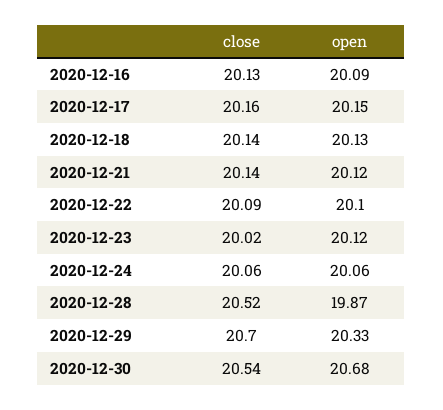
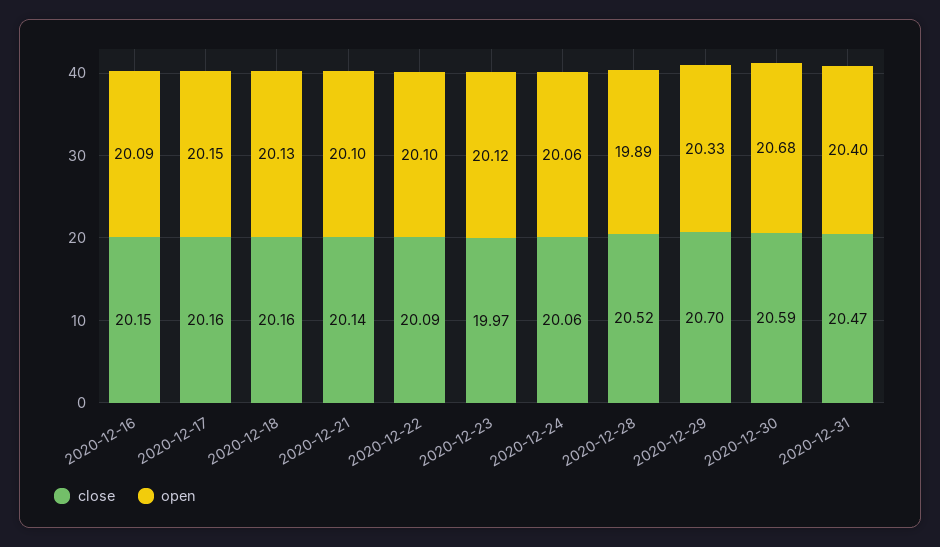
close, 2020-12-16: 20.13 -> 20.15
close, 2020-12-18: 20.14 -> 20.16
open, 2020-12-21: 20.12 -> 20.1
close, 2020-12-23: 20.02 -> 19.97
open, 2020-12-28: 19.87 -> 19.89
close, 2020-12-30: 20.54 -> 20.59
close, 2020-12-31: none -> 20.47
open, 2020-12-31: none -> 20.4

